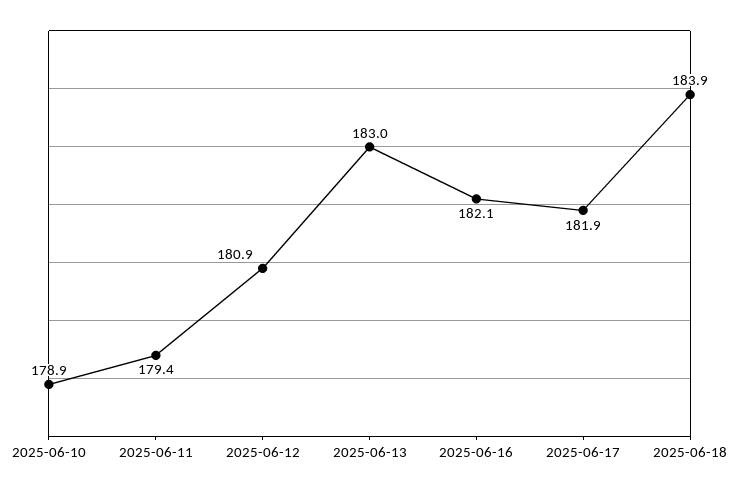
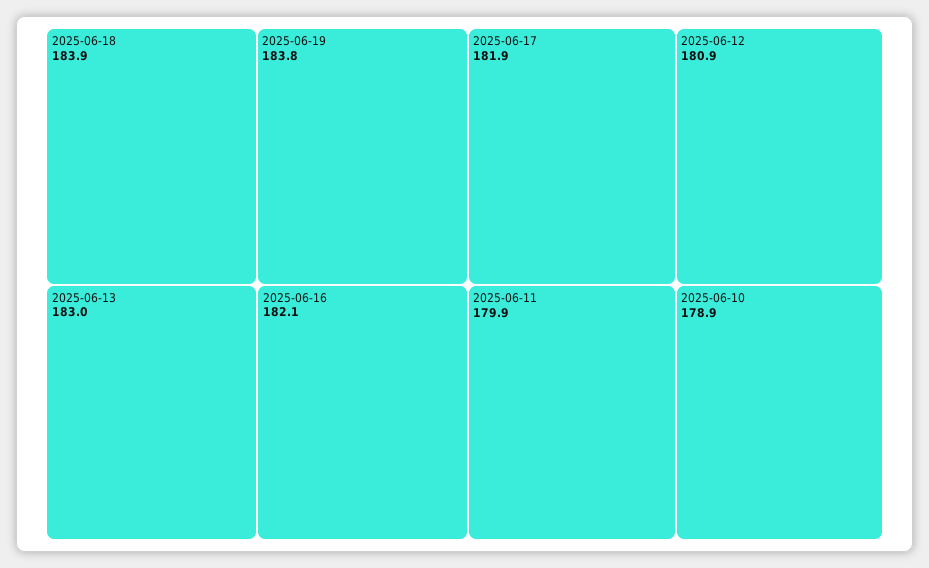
2025-06-11: 179.4 -> 179.9
2025-06-19: none -> 183.8

